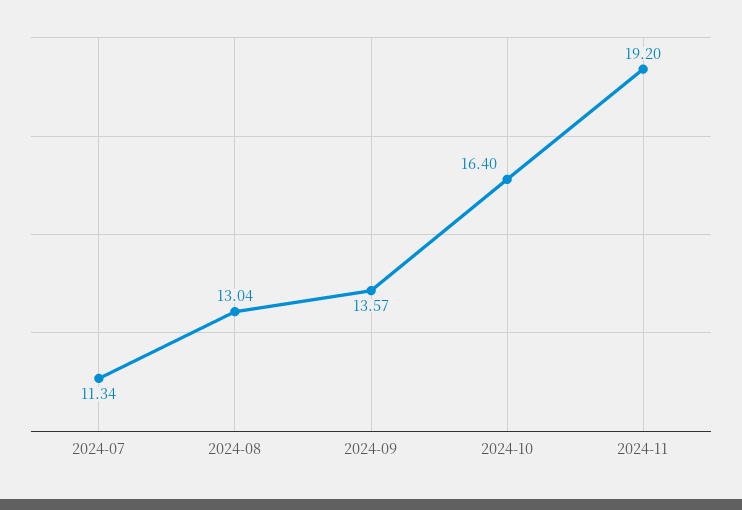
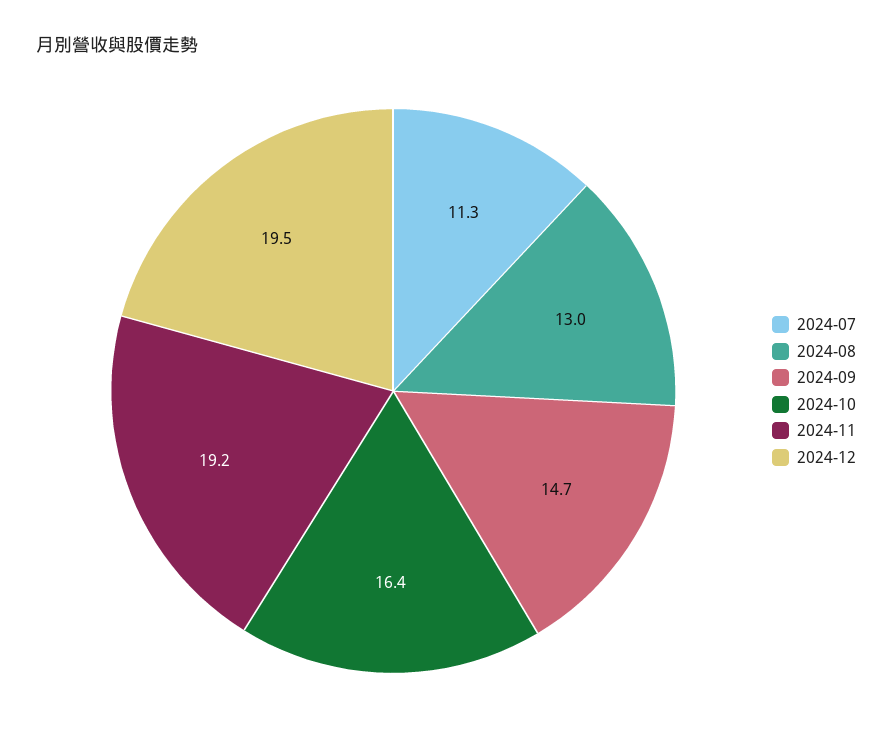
2024-09: 13.57 -> 14.7
2024-12: none -> 19.5

